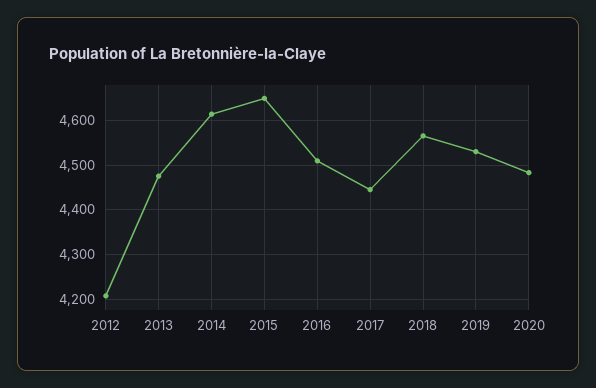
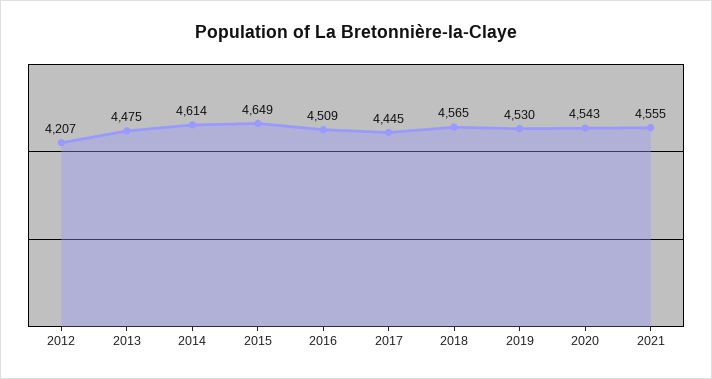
2020: 4480 -> 4543
2021: none -> 4555

